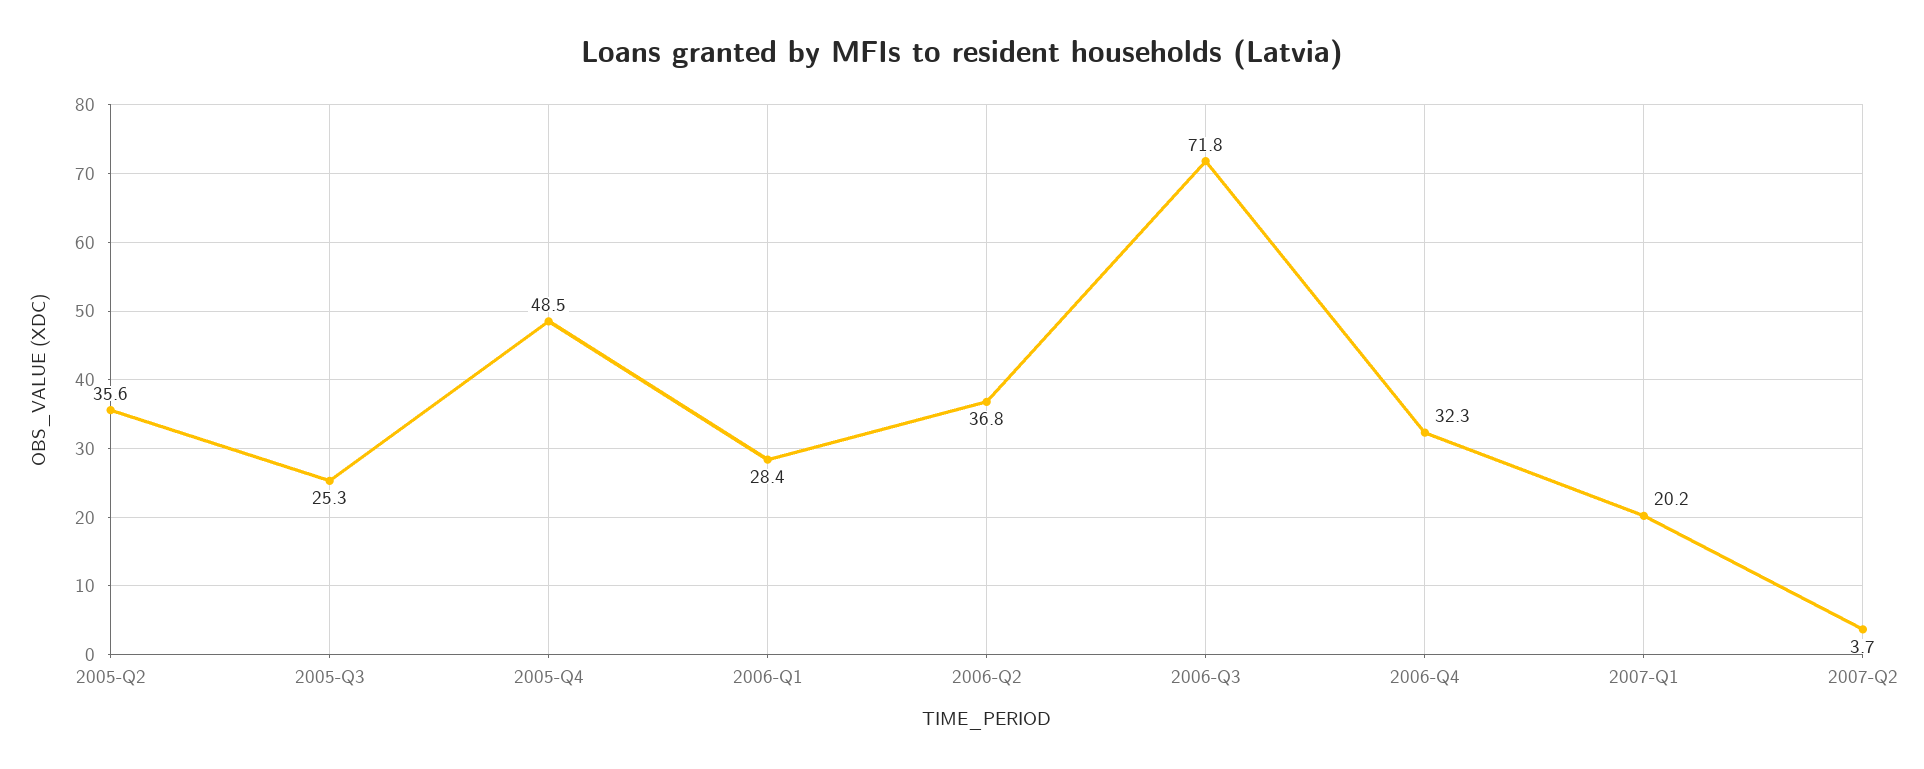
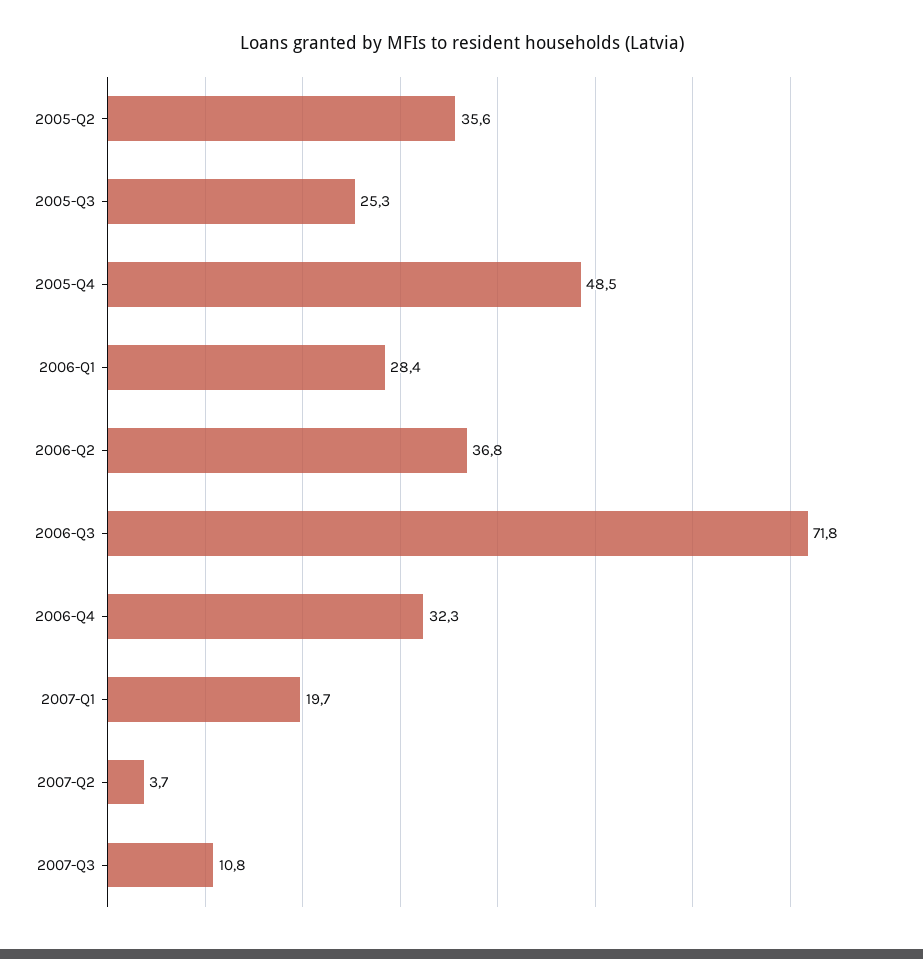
2007-Q1: 20.2 -> 19.7
2007-Q3: none -> 10.8

